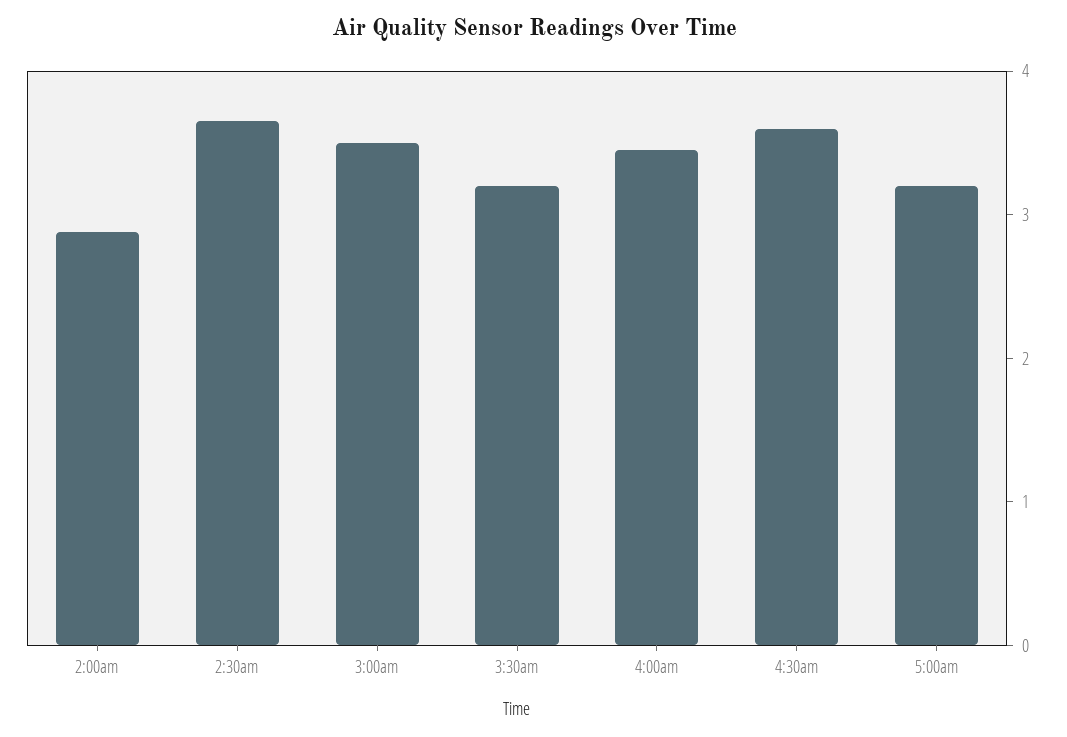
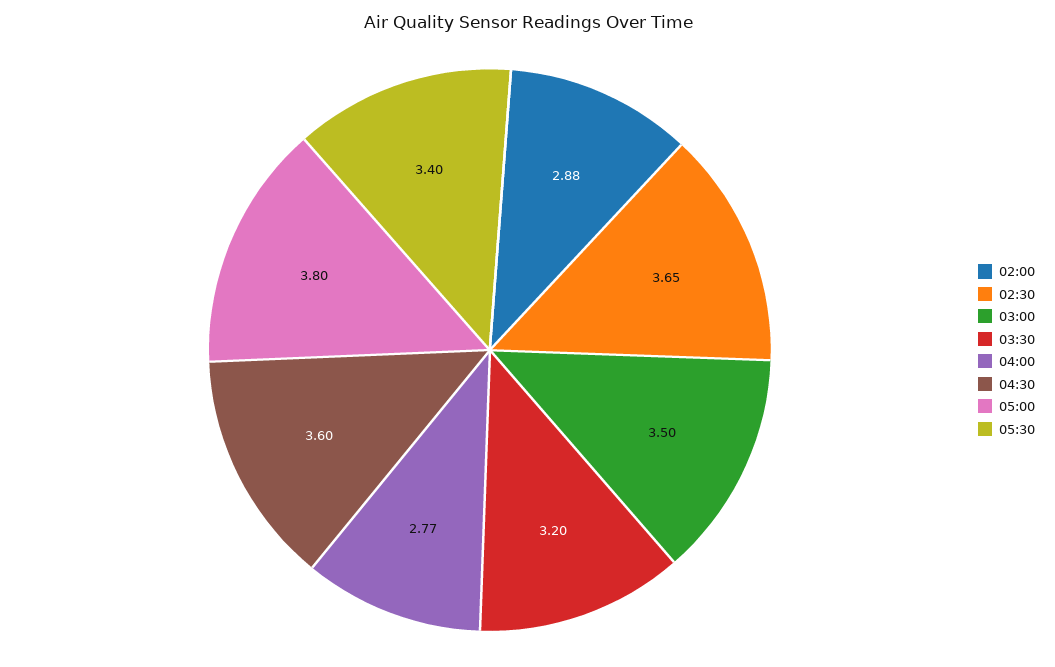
4:00am: 3.4 -> 2.77
5:00am: 3.2 -> 3.8
05:30: none -> 3.4

